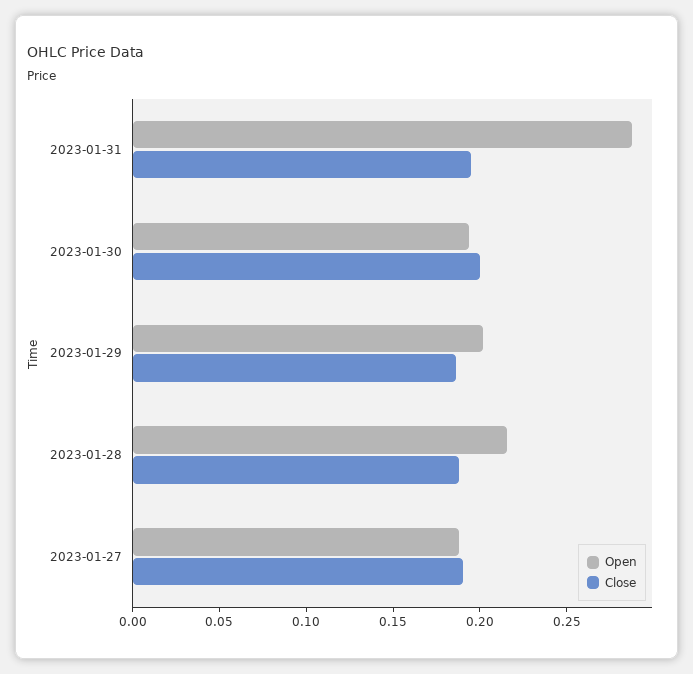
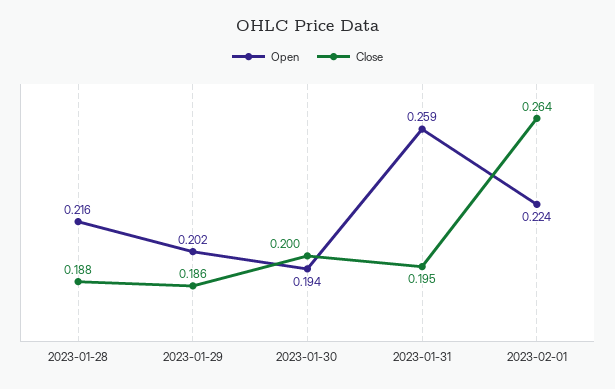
Open, 2023-01-31: 0.29 -> 0.259
Open, 2023-01-27: 0.19 -> none
Close, 2023-01-27: 0.19 -> none
Open, 2023-02-01: none -> 0.224
Close, 2023-02-01: none -> 0.264

